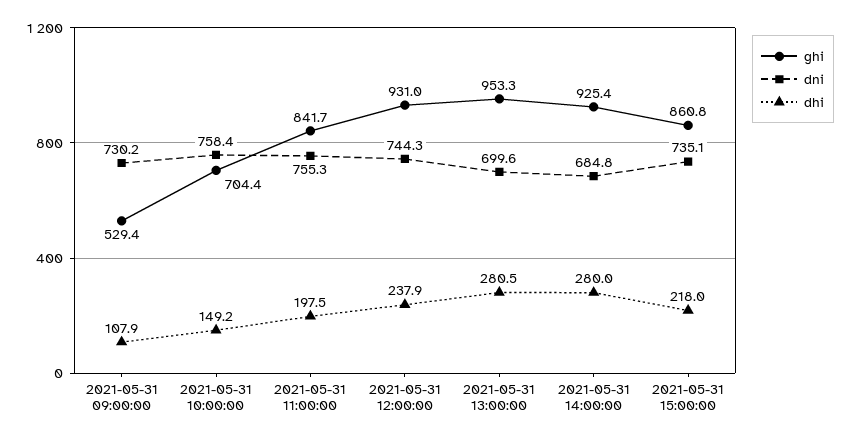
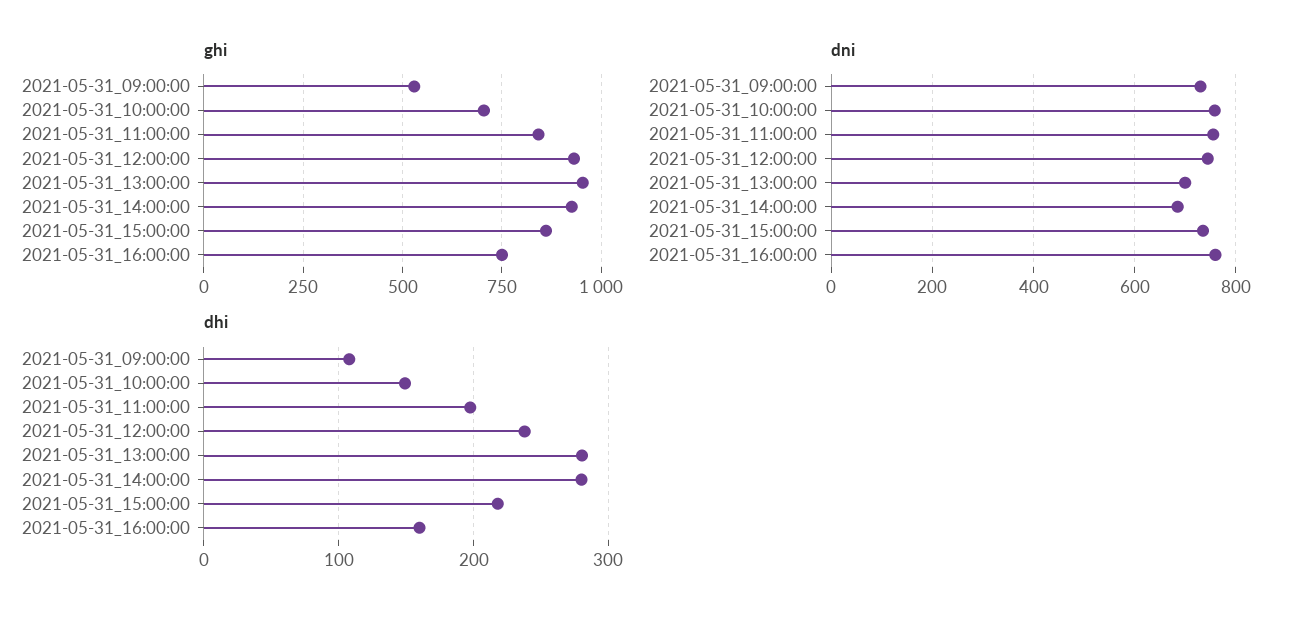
ghi, 2021-05-31_16:00:00: none -> 750
dni, 2021-05-31_16:00:00: none -> 760
dhi, 2021-05-31_16:00:00: none -> 160

